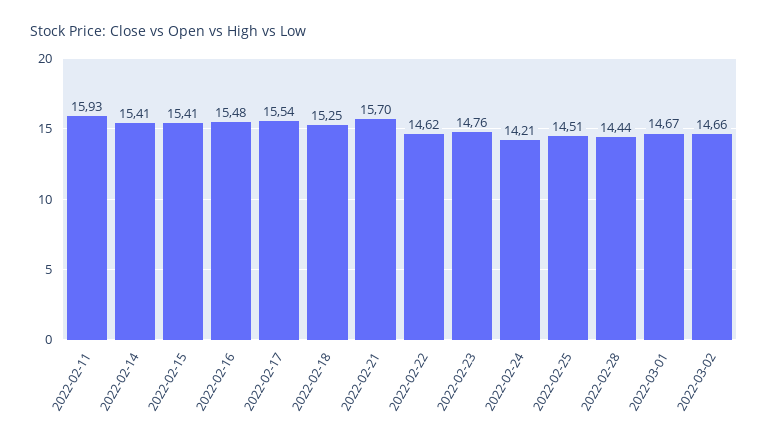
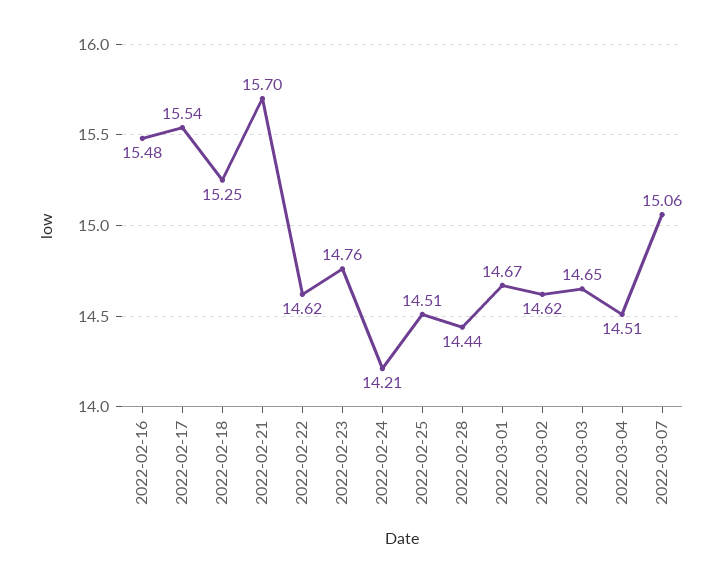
2022-02-11: 15.93 -> none
2022-02-14: 15.41 -> none
2022-02-15: 15.41 -> none
2022-03-02: 14.66 -> 14.62
2022-03-03: none -> 14.65
2022-03-04: none -> 14.51
2022-03-07: none -> 15.06

